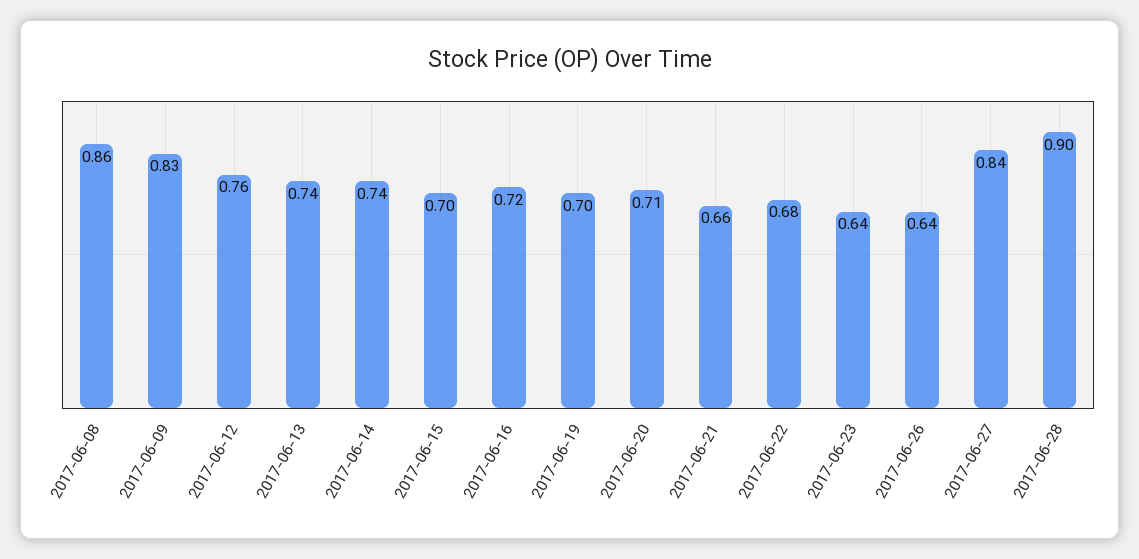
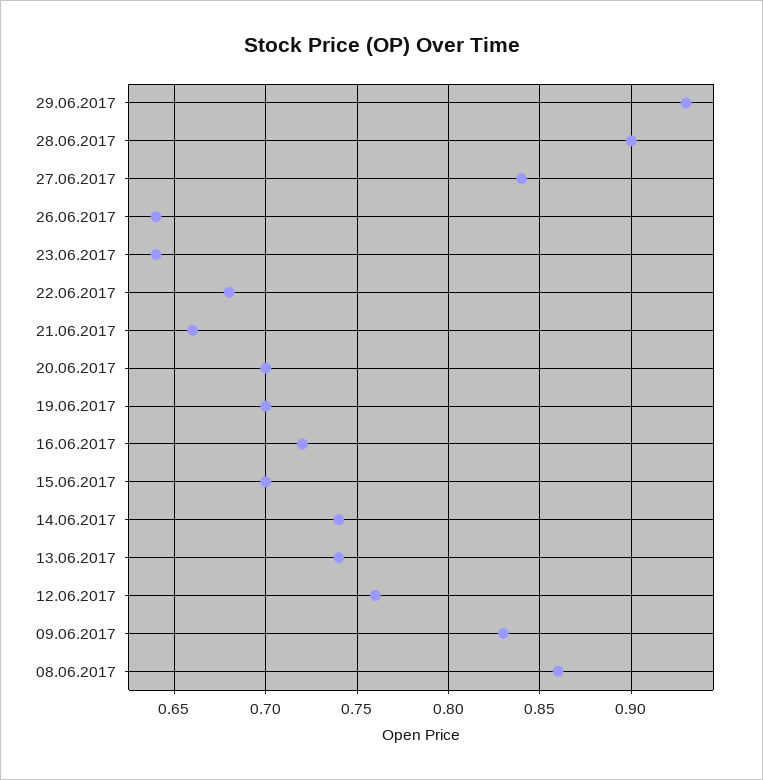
2017-06-20: 0.71 -> 0.7
29.06.2017: none -> 0.93

